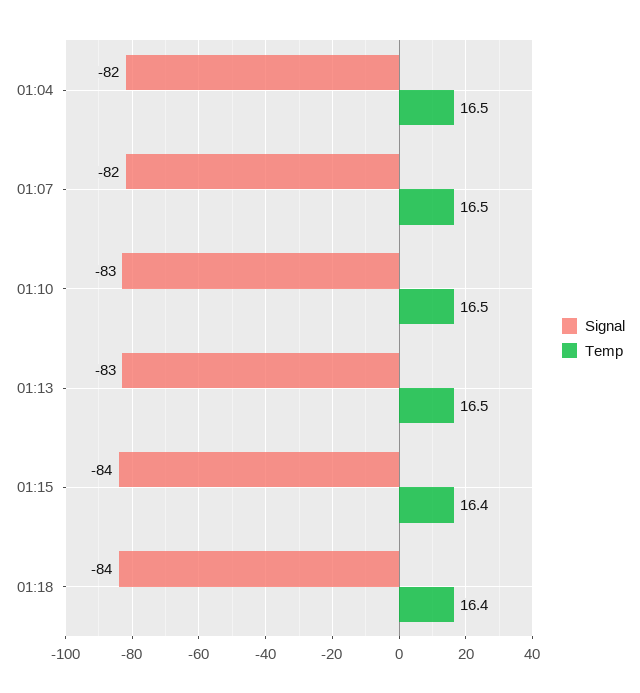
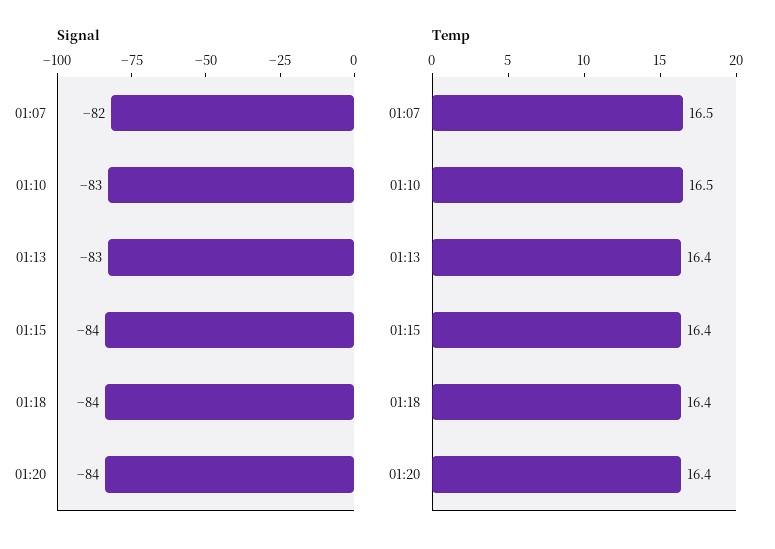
Signal, 01:04: -82 -> none
Temp, 01:04: 16.5 -> none
Temp, 01:13: 16.5 -> 16.4
Signal, 01:20: none -> -84
Temp, 01:20: none -> 16.4

